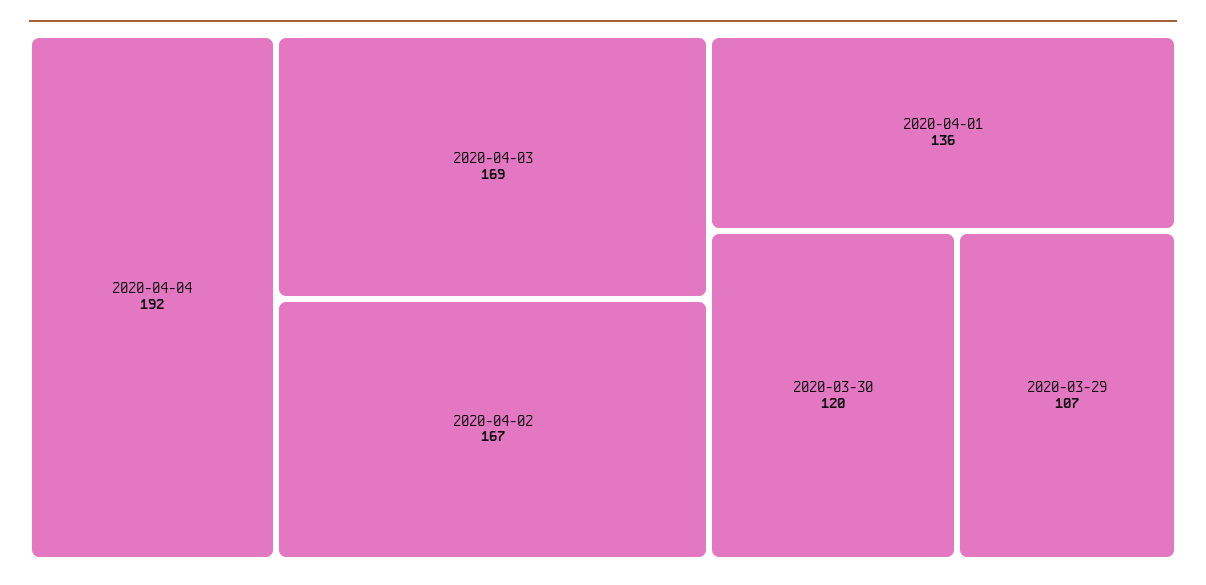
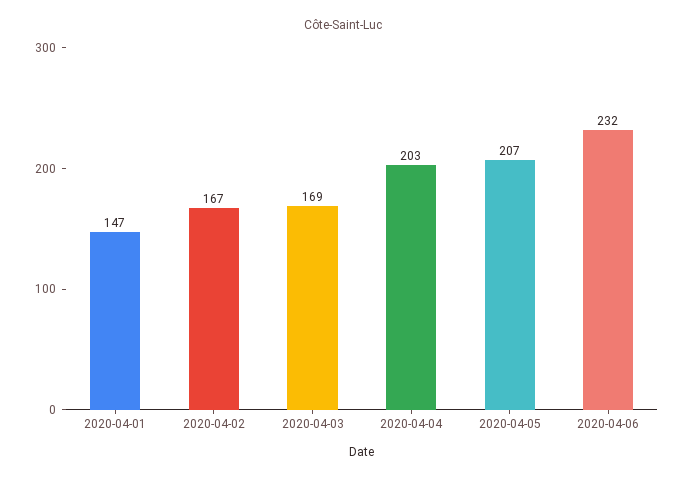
2020-04-04: 192 -> 203
2020-04-01: 136 -> 147
2020-03-30: 120 -> none
2020-03-29: 107 -> none
2020-04-05: none -> 207
2020-04-06: none -> 232

